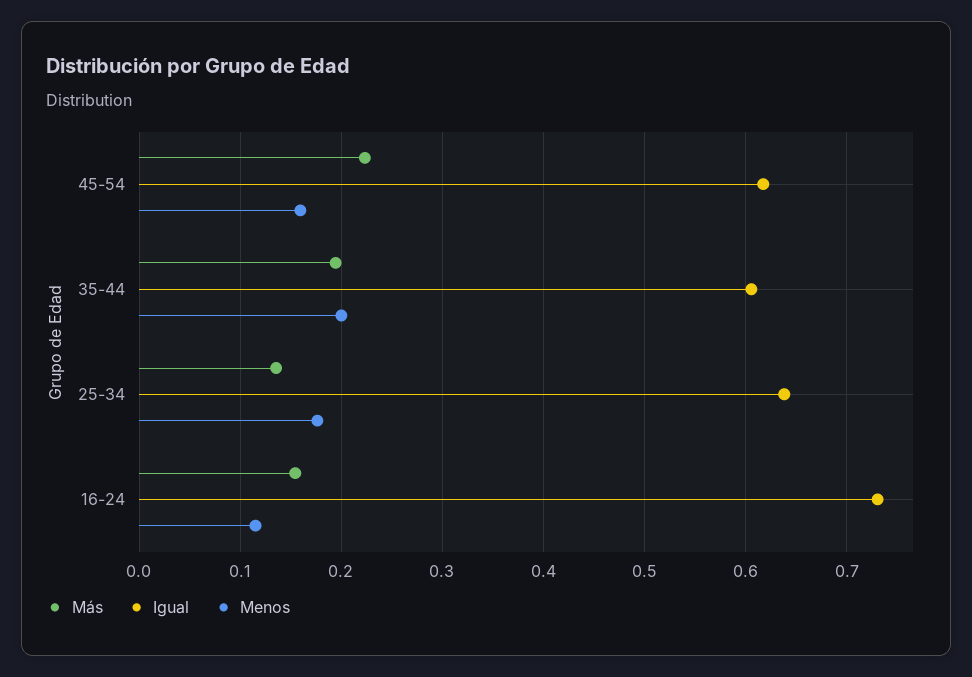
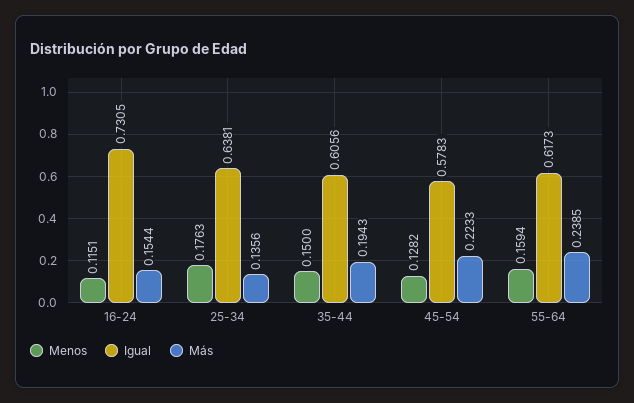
Igual, 45-54: 0.62 -> 0.5783
Menos, 45-54: 0.16 -> 0.1282
Menos, 35-44: 0.2 -> 0.15
Menos, 55-64: none -> 0.1594
Igual, 55-64: none -> 0.6173
Más, 55-64: none -> 0.2385

